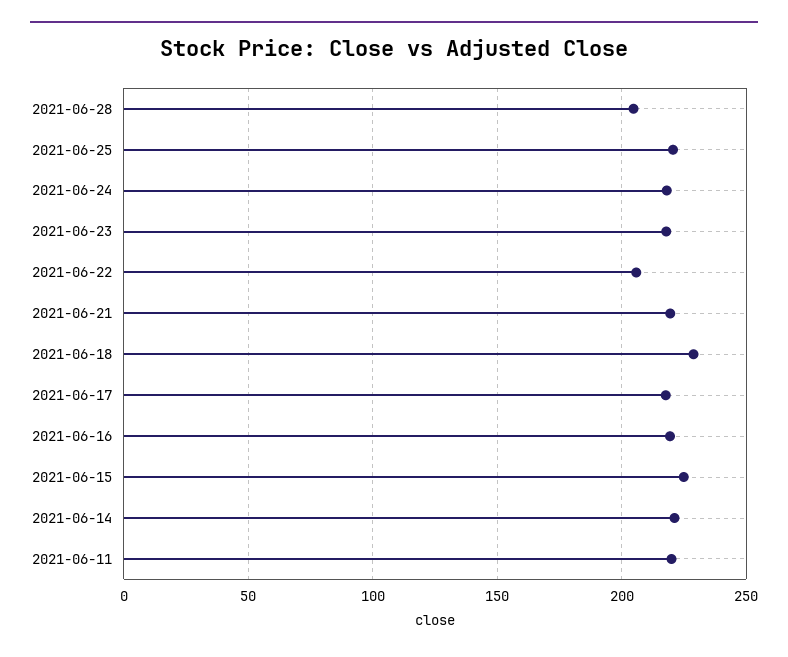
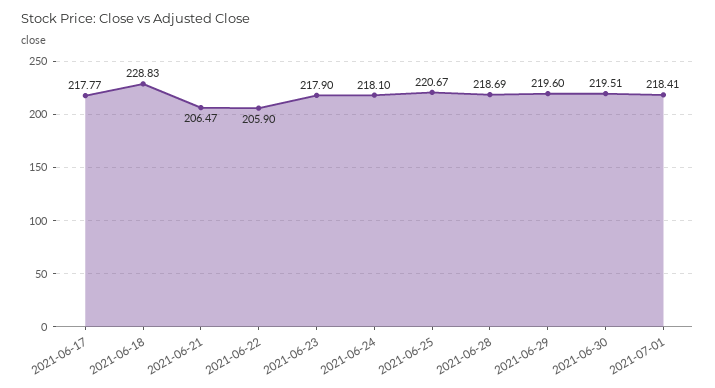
2021-06-28: 205 -> 218.69
2021-06-21: 220 -> 206.47
2021-06-16: 220 -> none
2021-06-15: 225 -> none
2021-06-14: 220 -> none
2021-06-11: 220 -> none
2021-06-29: none -> 219.6
2021-06-30: none -> 219.51
2021-07-01: none -> 218.41

